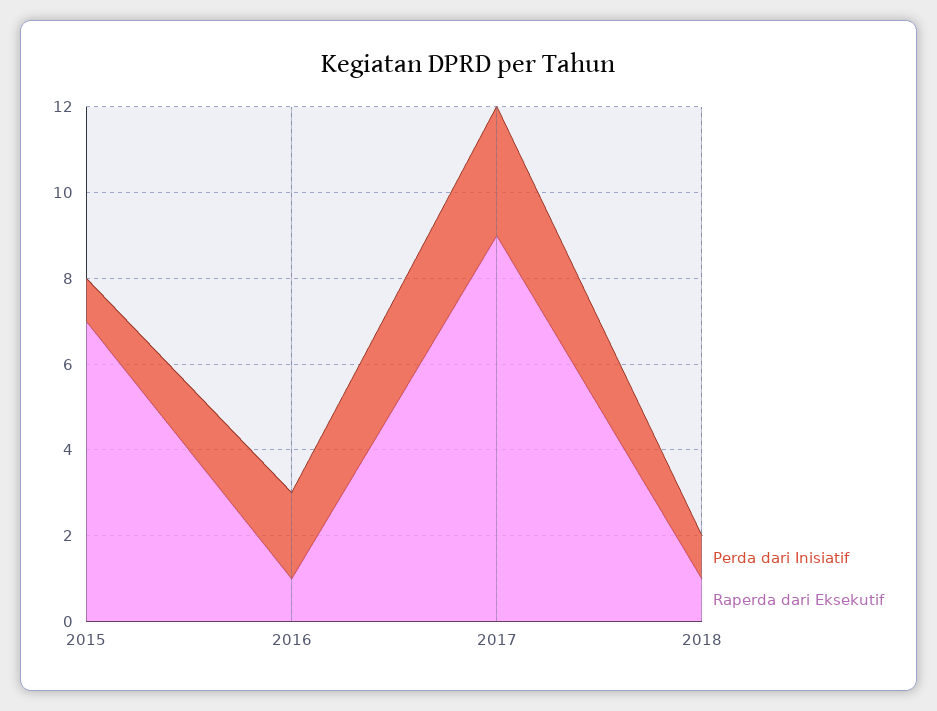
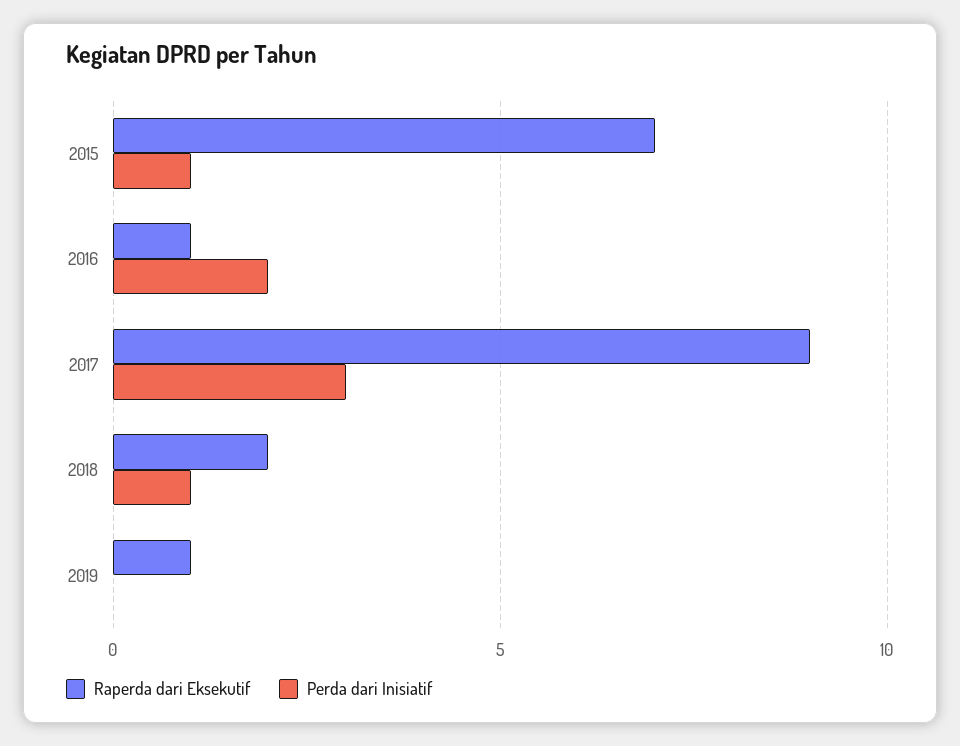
Raperda dari Eksekutif, 2018: 1 -> 2
Raperda dari Eksekutif, 2019: none -> 1
Perda dari Inisiatif, 2019: none -> 0

